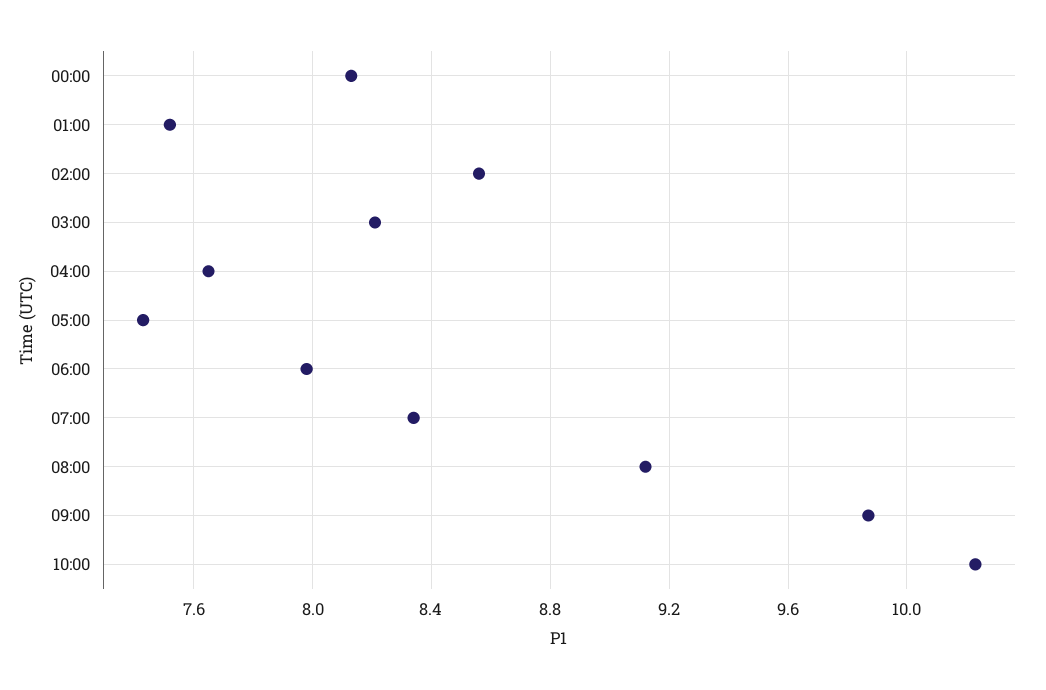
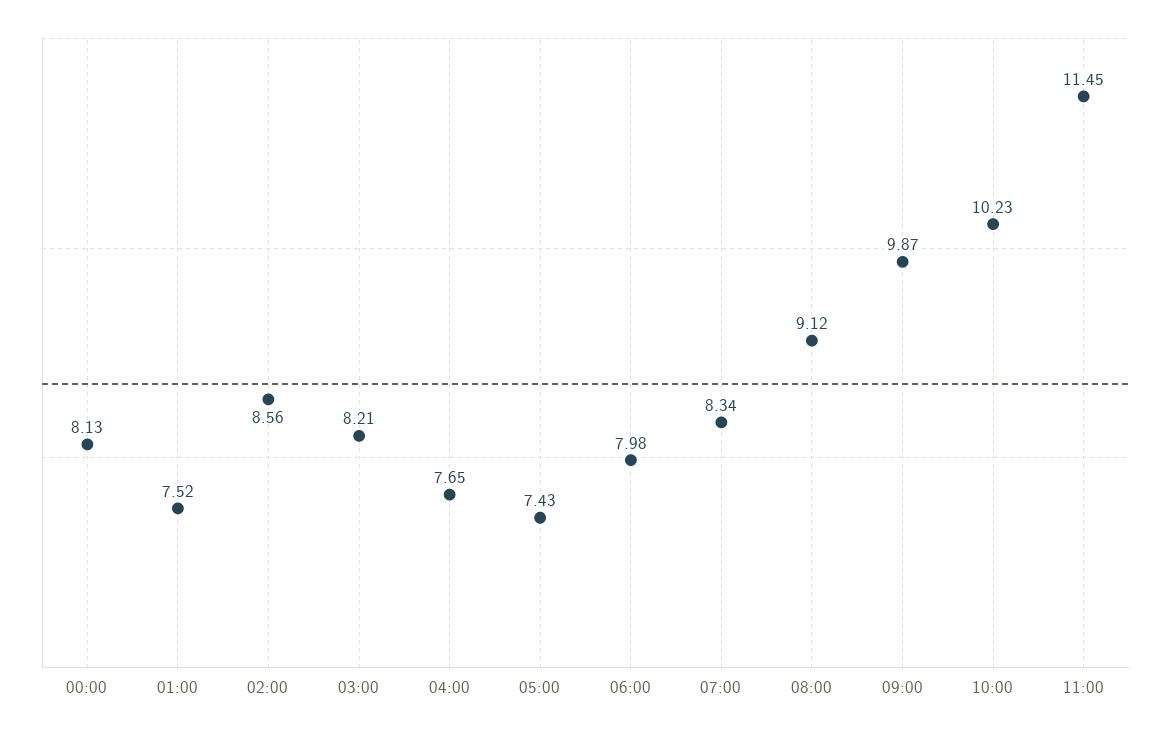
11:00: none -> 11.45

